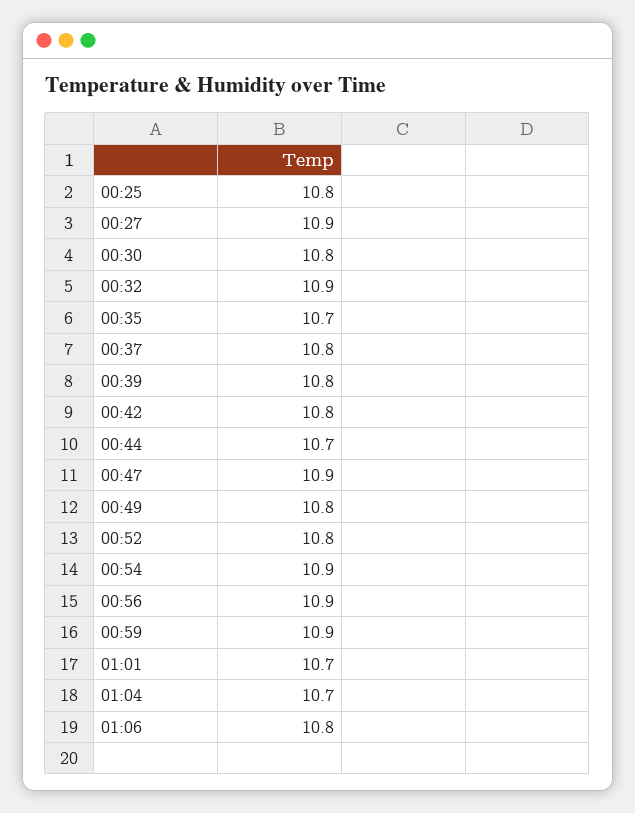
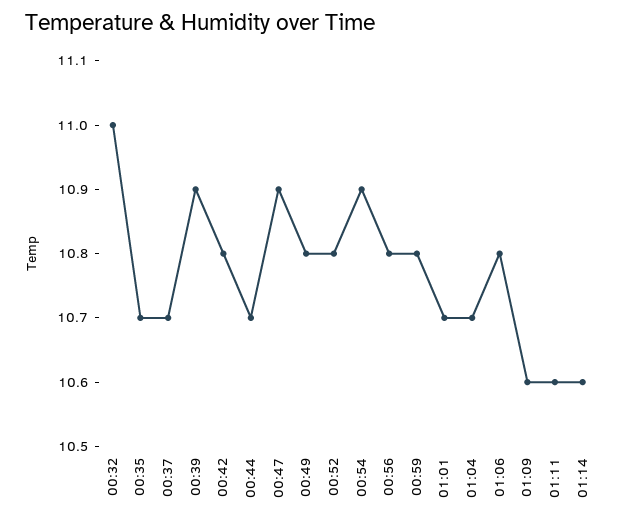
00:25: 10.8 -> none
00:27: 10.9 -> none
00:30: 10.8 -> none
00:32: 10.9 -> 11
00:37: 10.8 -> 10.7
00:39: 10.8 -> 10.9
00:56: 10.9 -> 10.8
00:59: 10.9 -> 10.8
01:09: none -> 10.6
01:11: none -> 10.6
01:14: none -> 10.6

